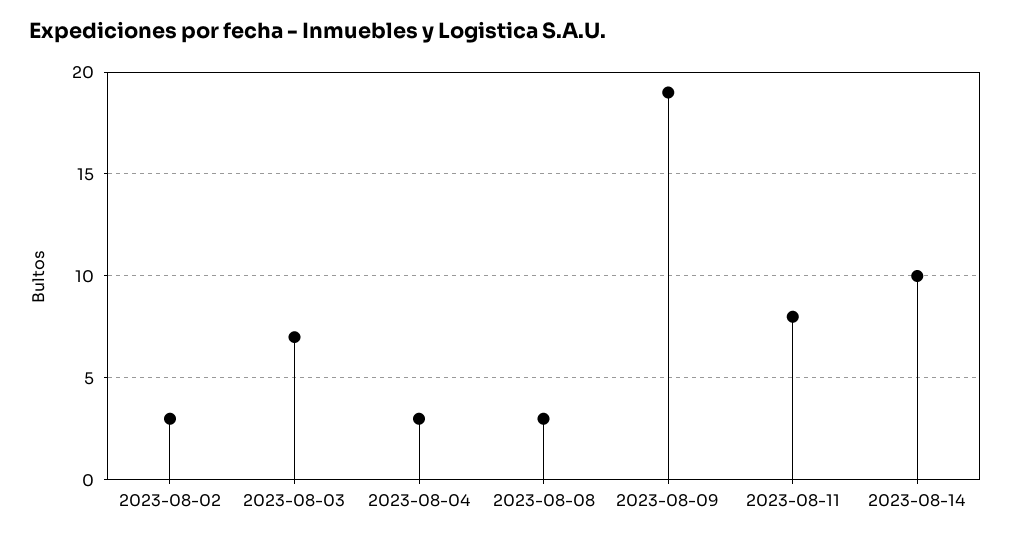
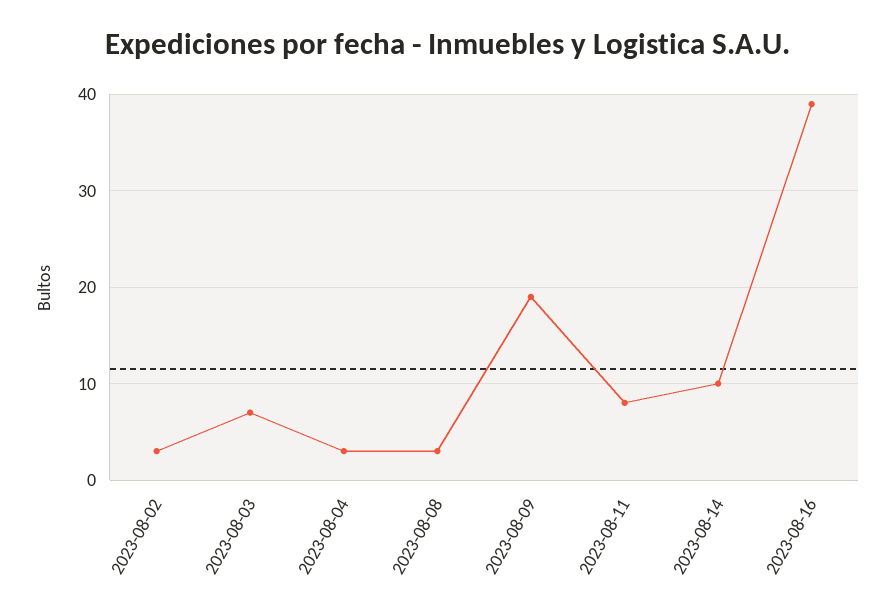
2023-08-16: none -> 39

